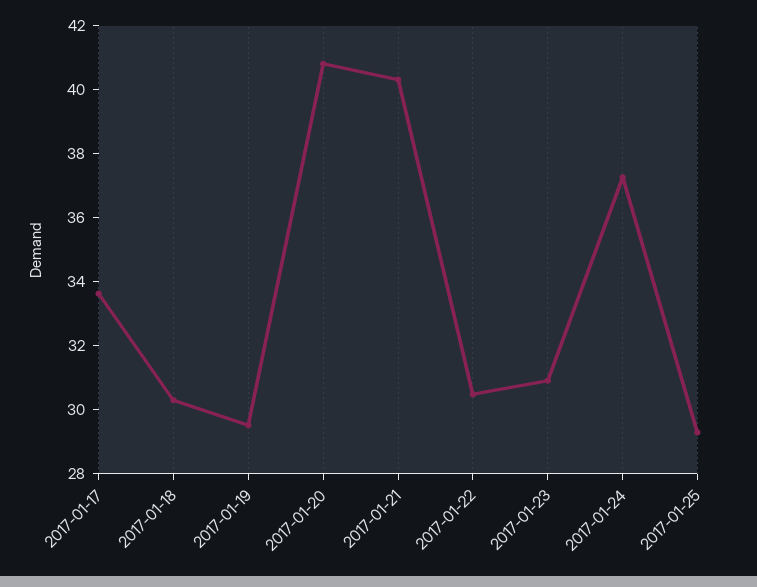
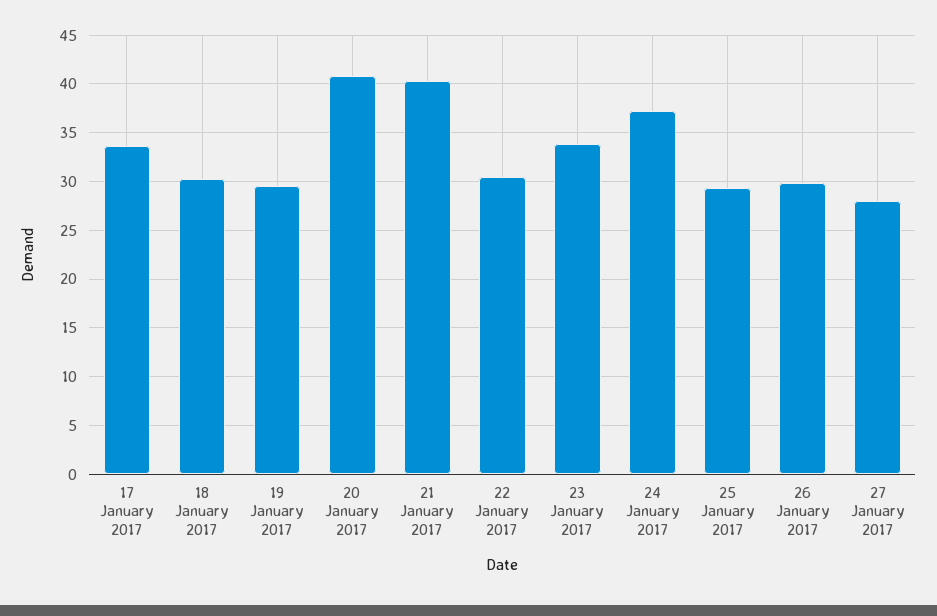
2017-01-23: 31 -> 34
26 January 2017: none -> 30
27 January 2017: none -> 28

